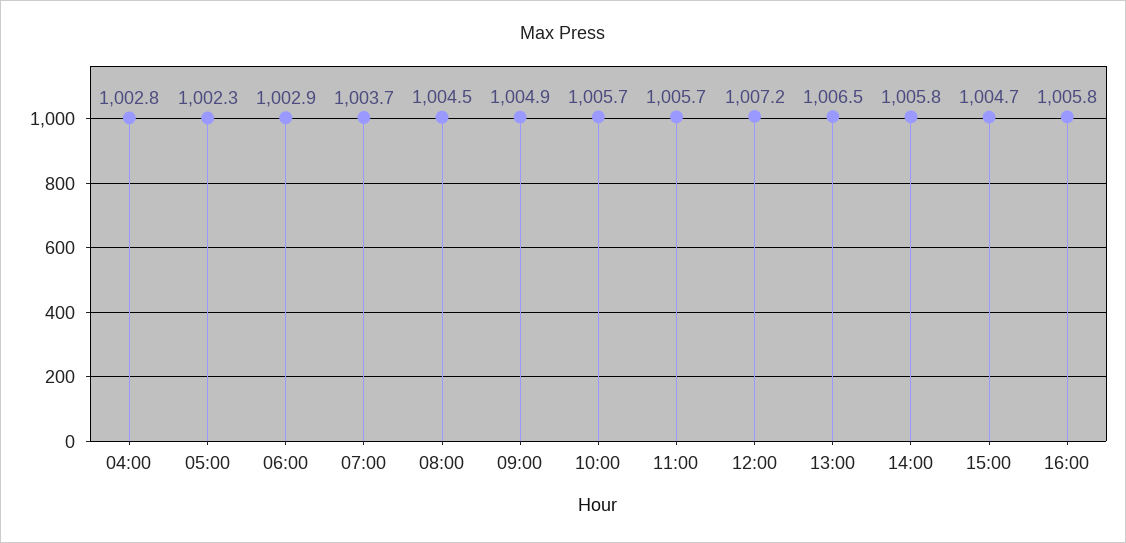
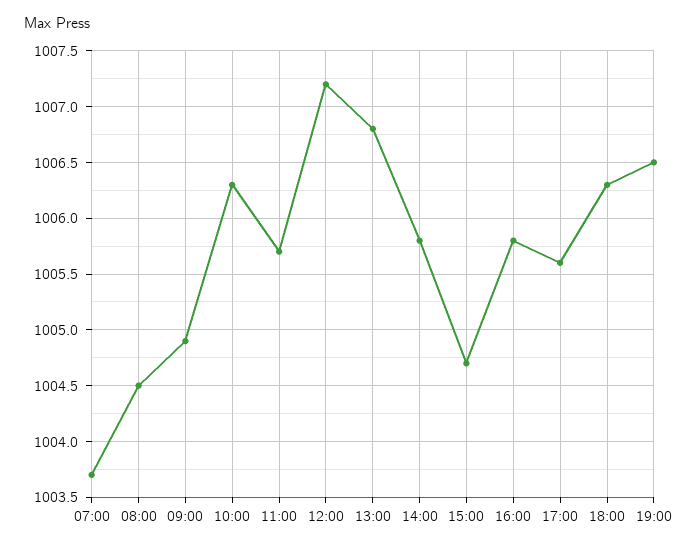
04:00: 1002.8 -> none
05:00: 1002.3 -> none
06:00: 1002.9 -> none
10:00: 1005.7 -> 1006.3
13:00: 1006.5 -> 1006.8
17:00: none -> 1005.6
18:00: none -> 1006.3
19:00: none -> 1006.5

